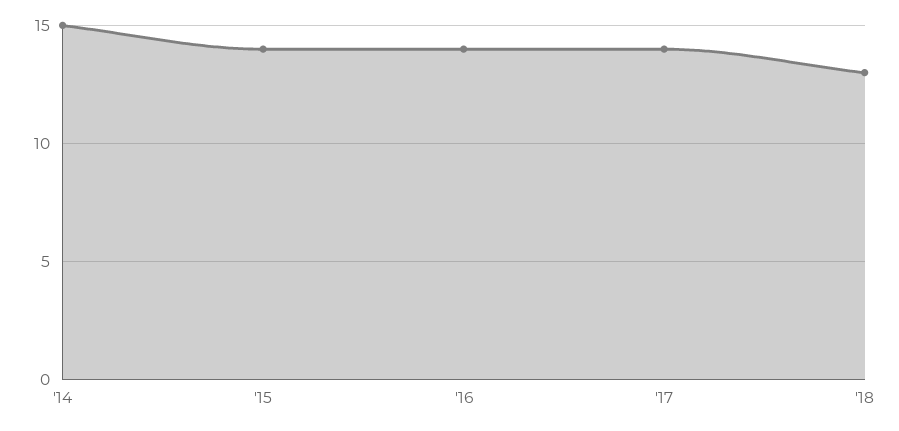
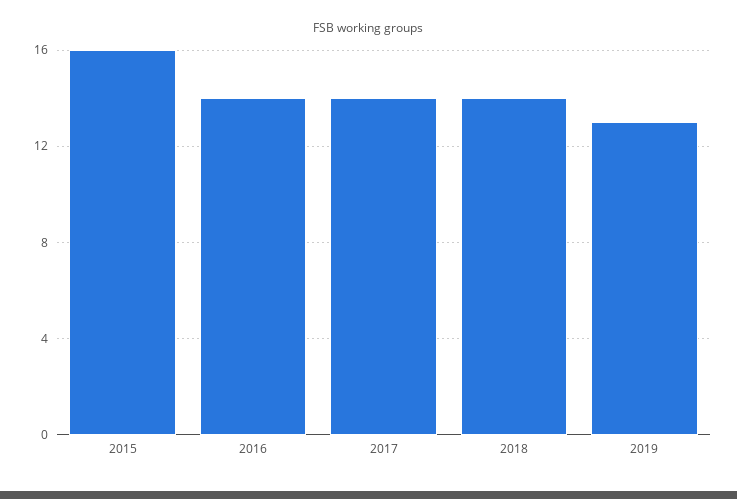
'14: 15 -> none
'15: 14 -> 16
'18: 13 -> 14
2019: none -> 13

